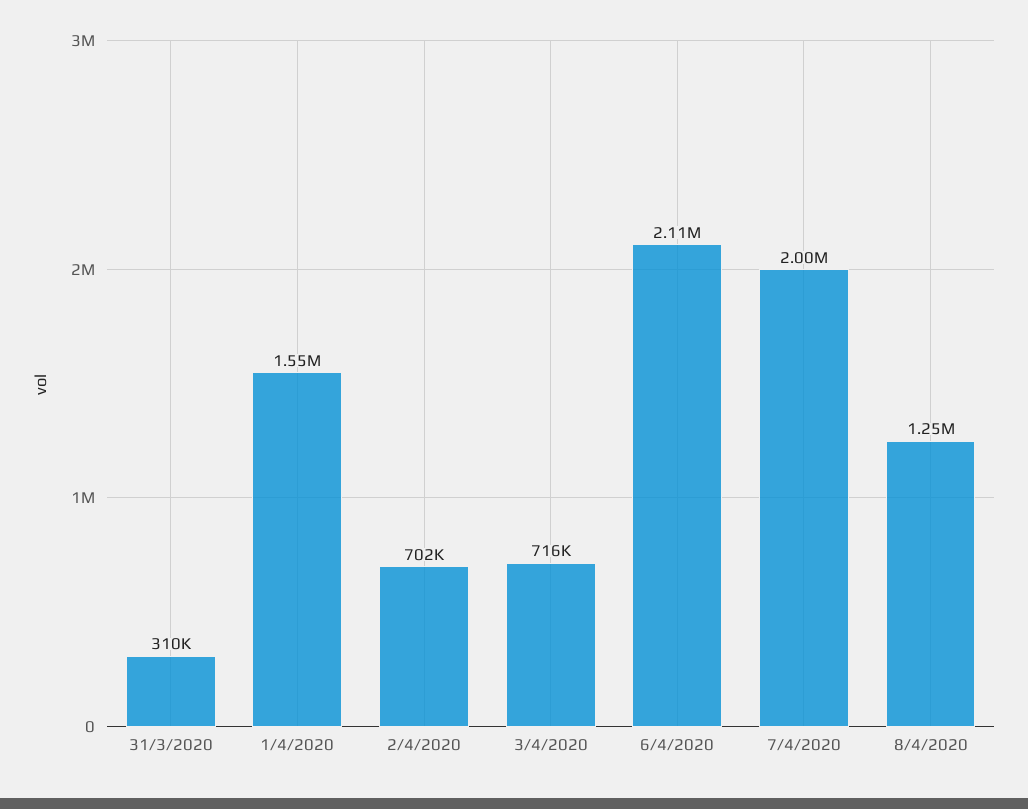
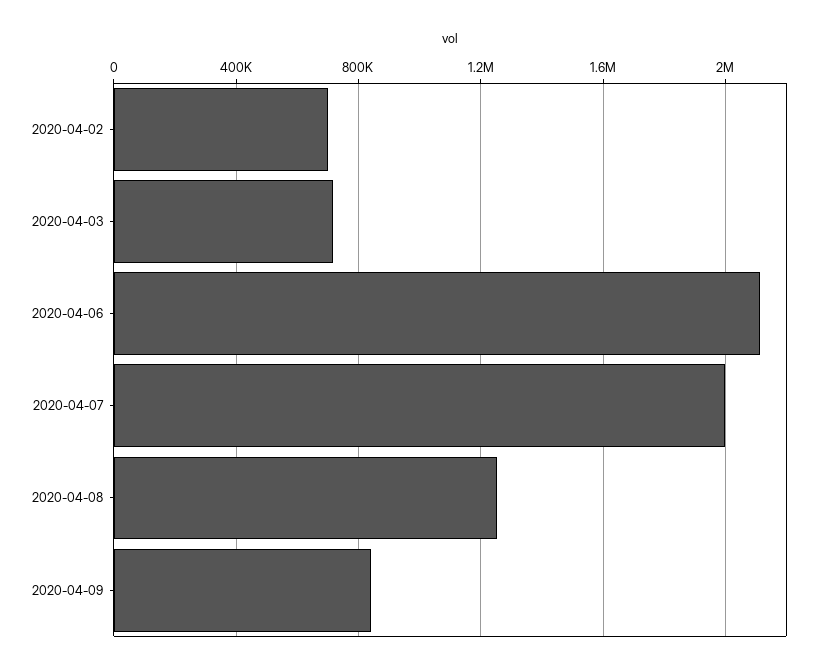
31/3/2020: 310000 -> none
1/4/2020: 1550000 -> none
2020-04-09: none -> 850000

